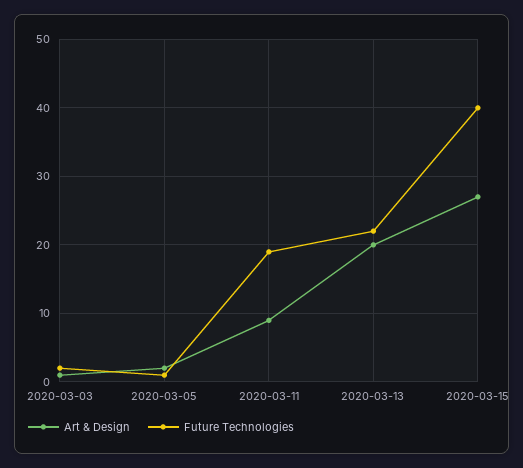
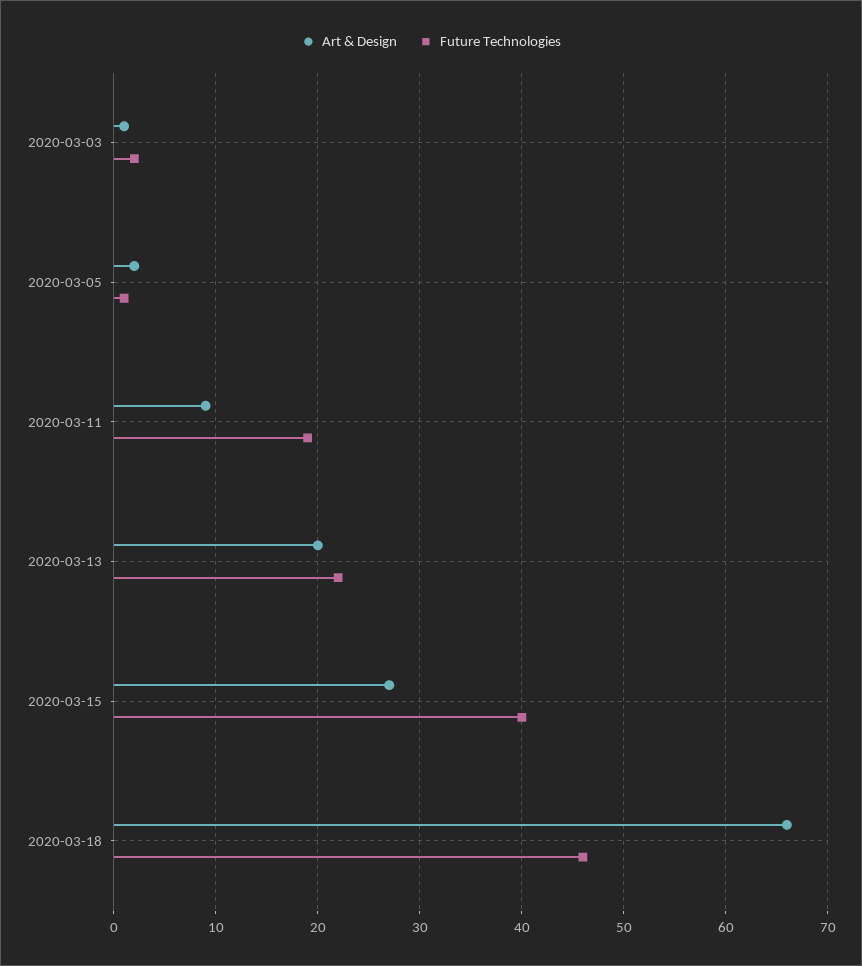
Art & Design, 2020-03-18: none -> 66
Future Technologies, 2020-03-18: none -> 46

